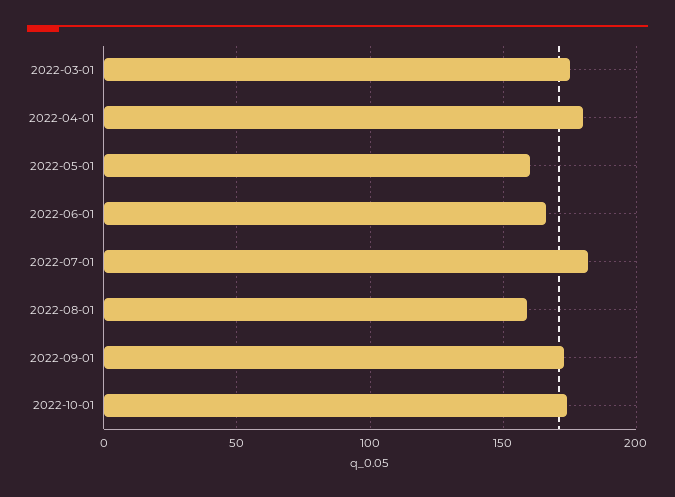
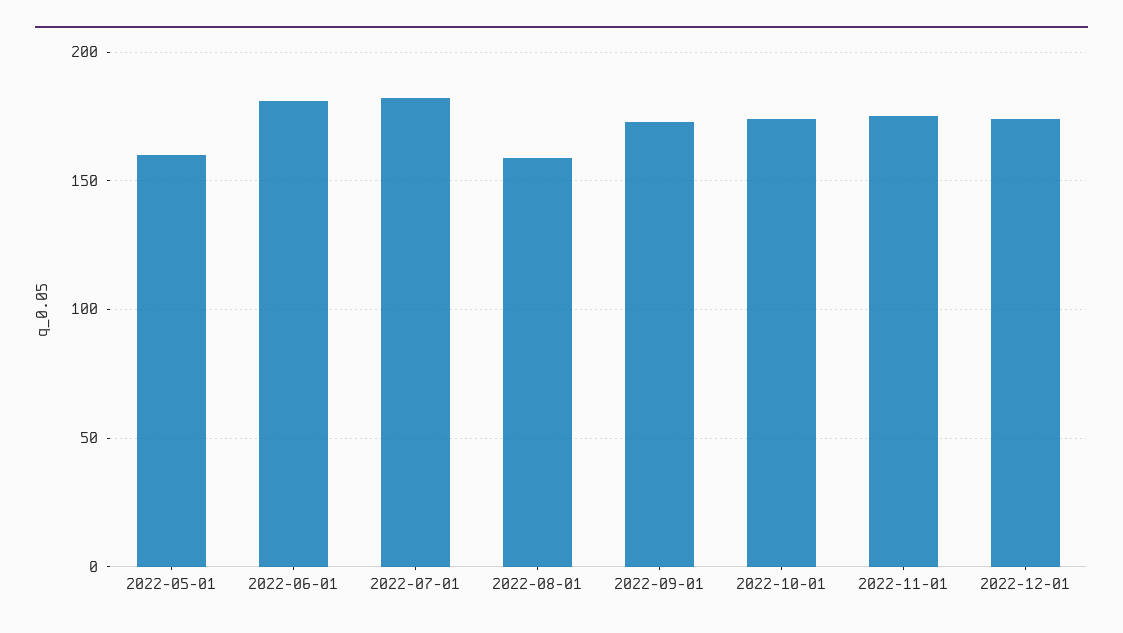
2022-03-01: 175 -> none
2022-04-01: 180 -> none
2022-06-01: 165 -> 180
2022-11-01: none -> 175
2022-12-01: none -> 175

